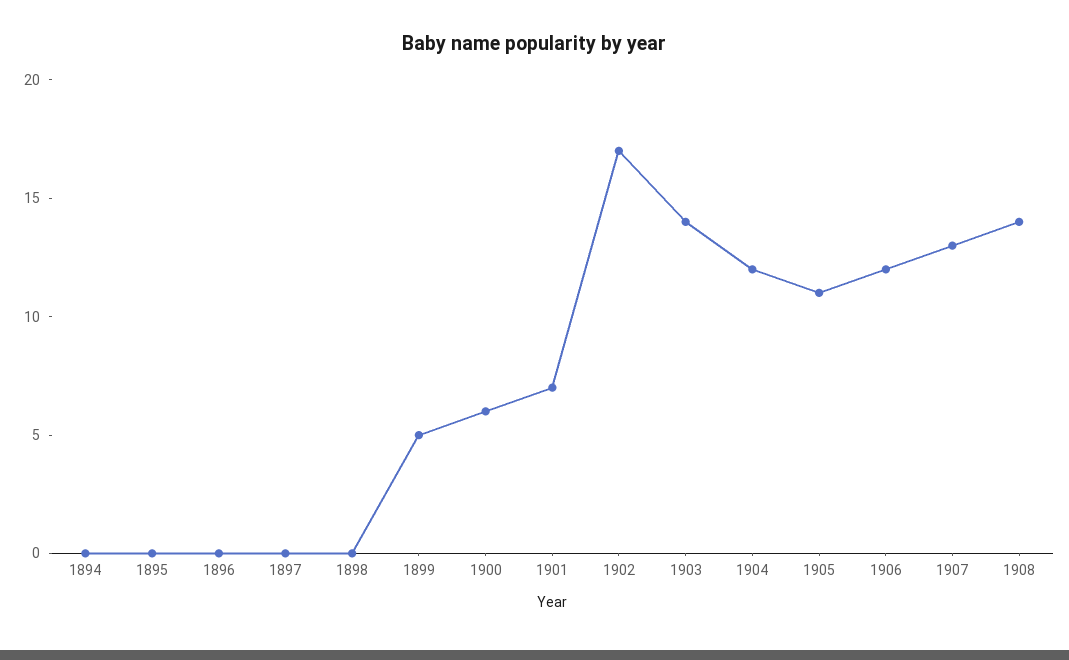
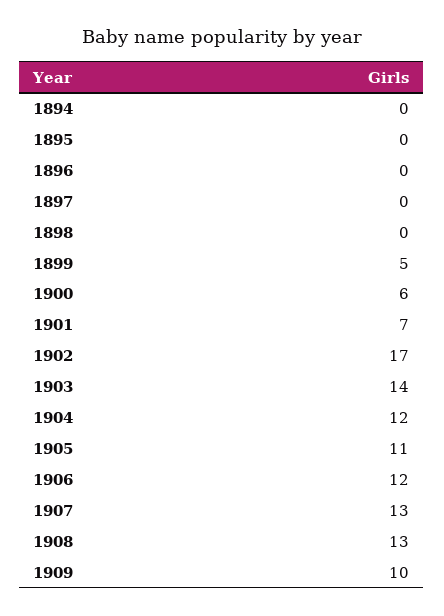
1908: 14 -> 13
1909: none -> 10

